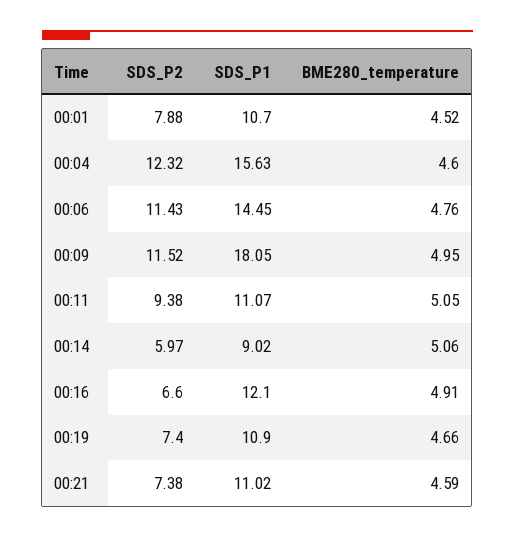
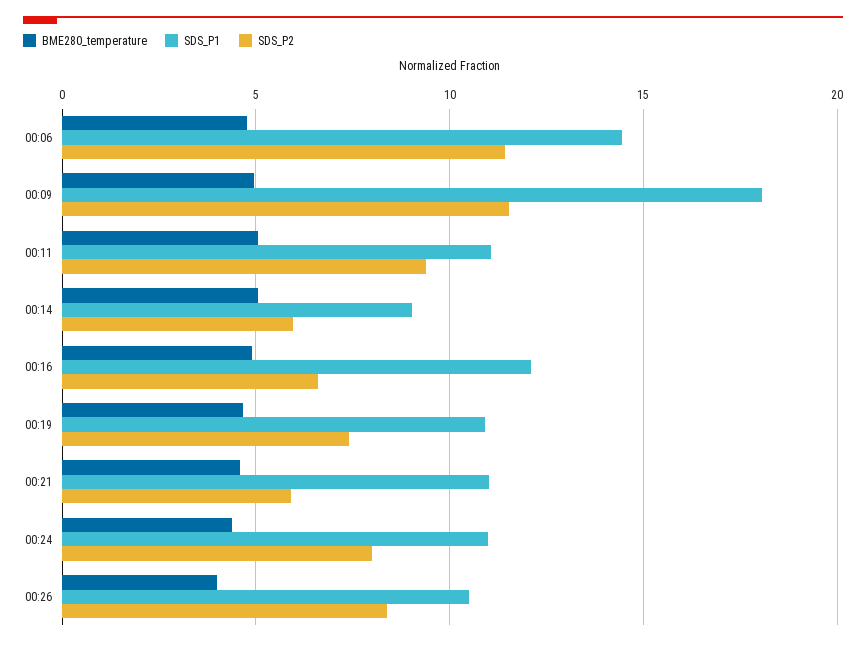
SDS_P2, 00:01: 7.88 -> none
SDS_P1, 00:01: 10.7 -> none
BME280_temperature, 00:01: 4.52 -> none
SDS_P2, 00:04: 12.32 -> none
SDS_P1, 00:04: 15.63 -> none
BME280_temperature, 00:04: 4.6 -> none
SDS_P2, 00:21: 7.38 -> 6
BME280_temperature, 00:24: none -> 4.5
SDS_P1, 00:24: none -> 11
SDS_P2, 00:24: none -> 8
BME280_temperature, 00:26: none -> 4
SDS_P1, 00:26: none -> 10.5
SDS_P2, 00:26: none -> 8.5

